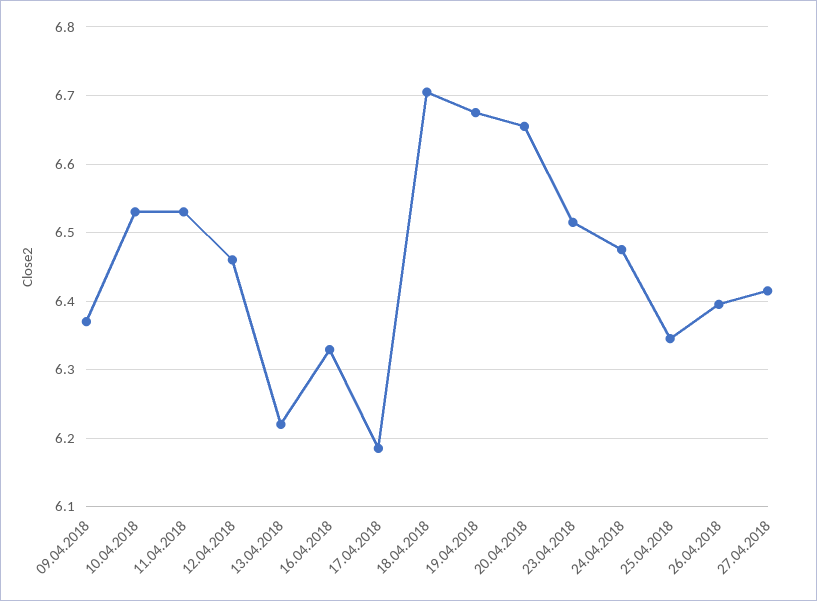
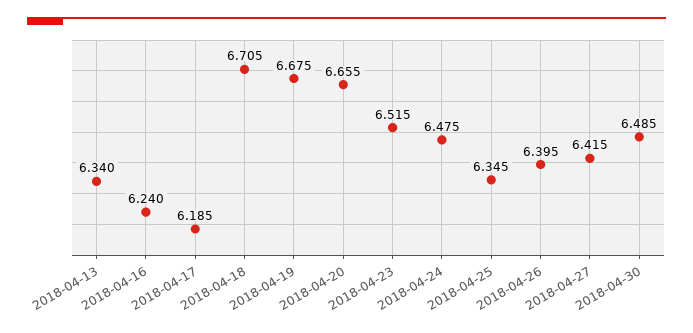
09.04.2018: 6.37 -> none
10.04.2018: 6.53 -> none
11.04.2018: 6.53 -> none
12.04.2018: 6.46 -> none
13.04.2018: 6.22 -> 6.34
16.04.2018: 6.33 -> 6.24
2018-04-30: none -> 6.485

